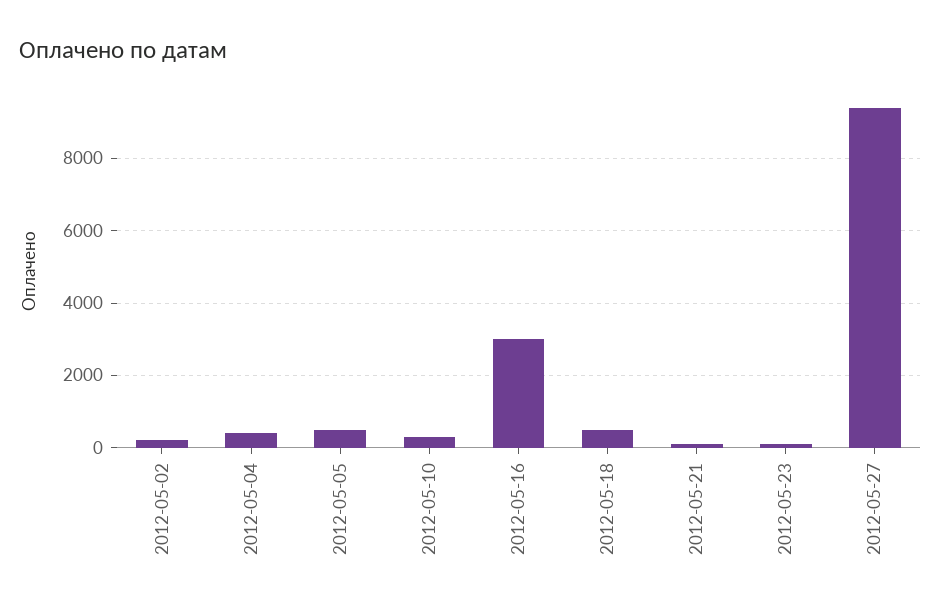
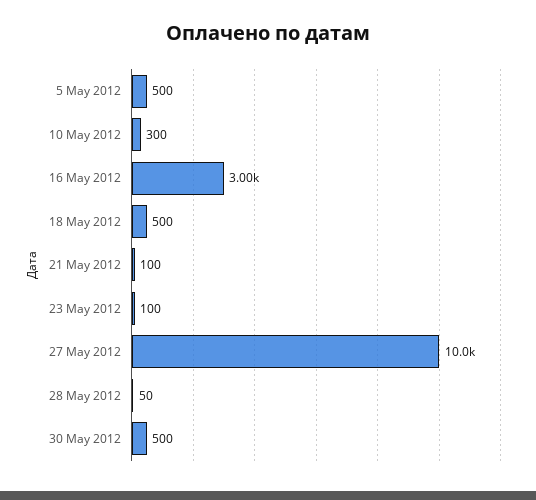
2012-05-02: 200 -> none
2012-05-04: 400 -> none
2012-05-27: 9400 -> 10000
28 May 2012: none -> 50
30 May 2012: none -> 500

